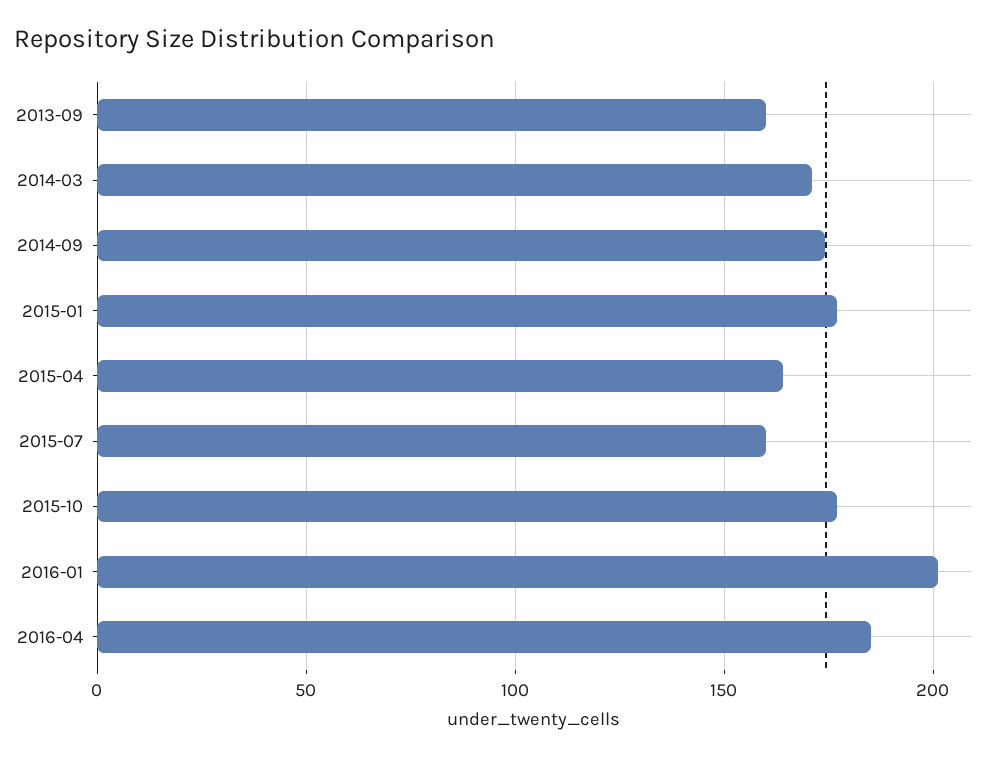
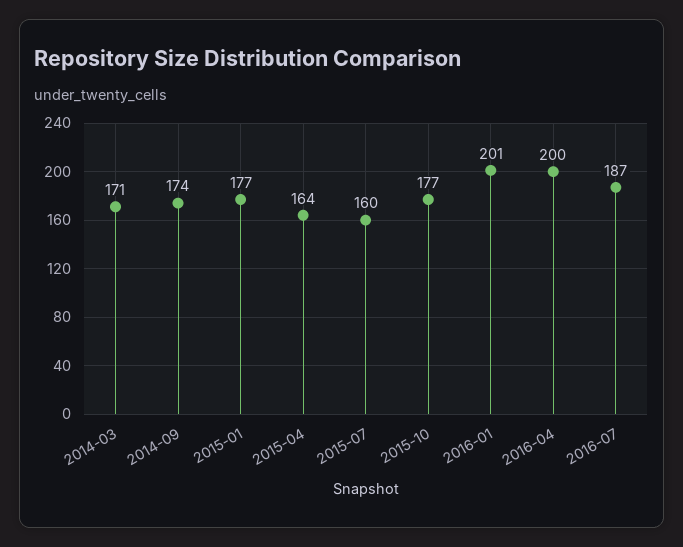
2013-09: 160 -> none
2016-04: 185 -> 200
2016-07: none -> 187

